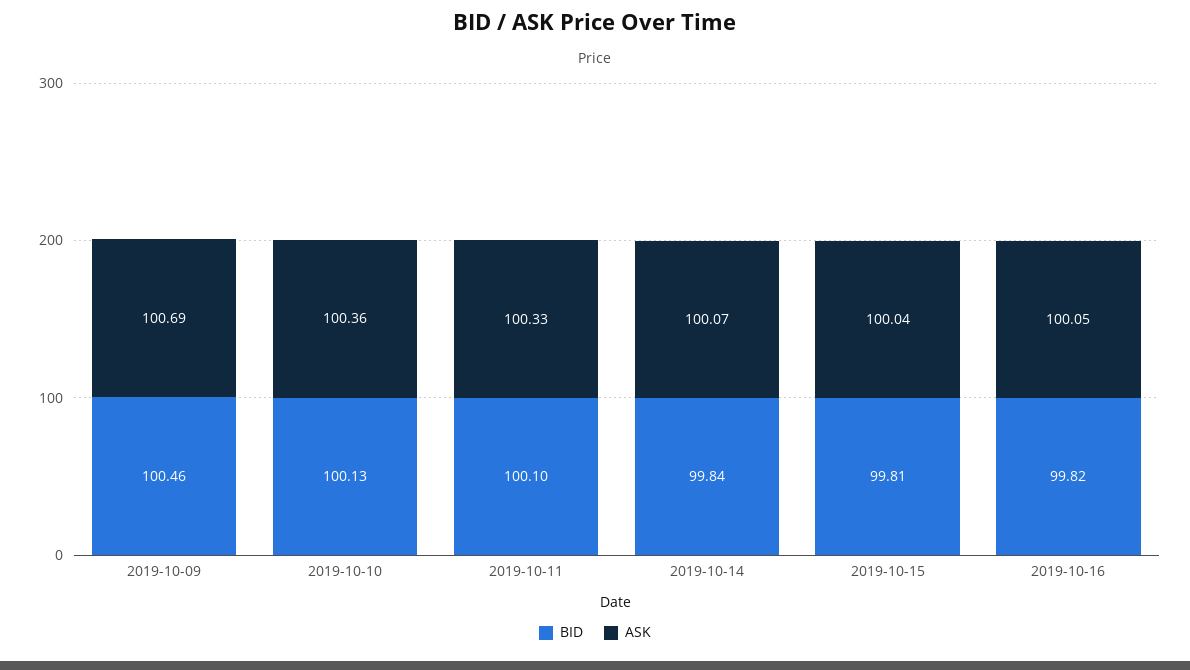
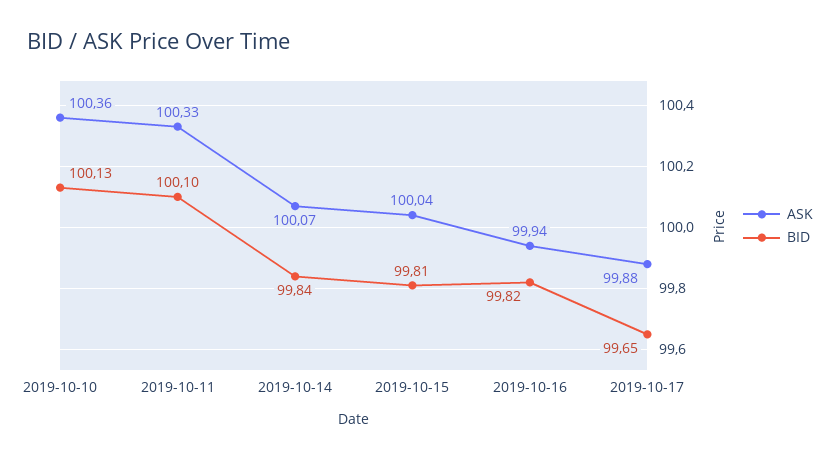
BID, 2019-10-09: 100.46 -> none
ASK, 2019-10-09: 100.69 -> none
ASK, 2019-10-16: 100.05 -> 99.94
ASK, 2019-10-17: none -> 99.88
BID, 2019-10-17: none -> 99.65

